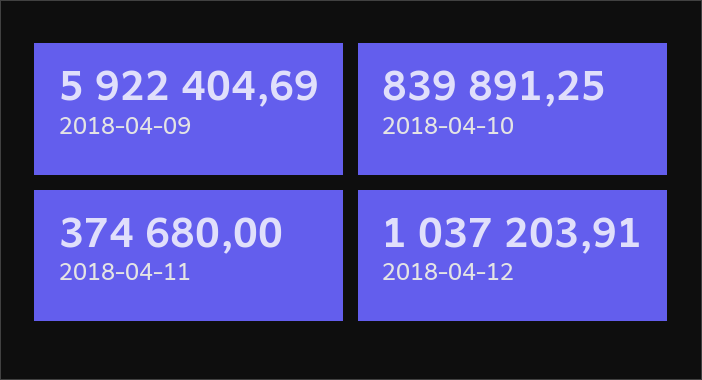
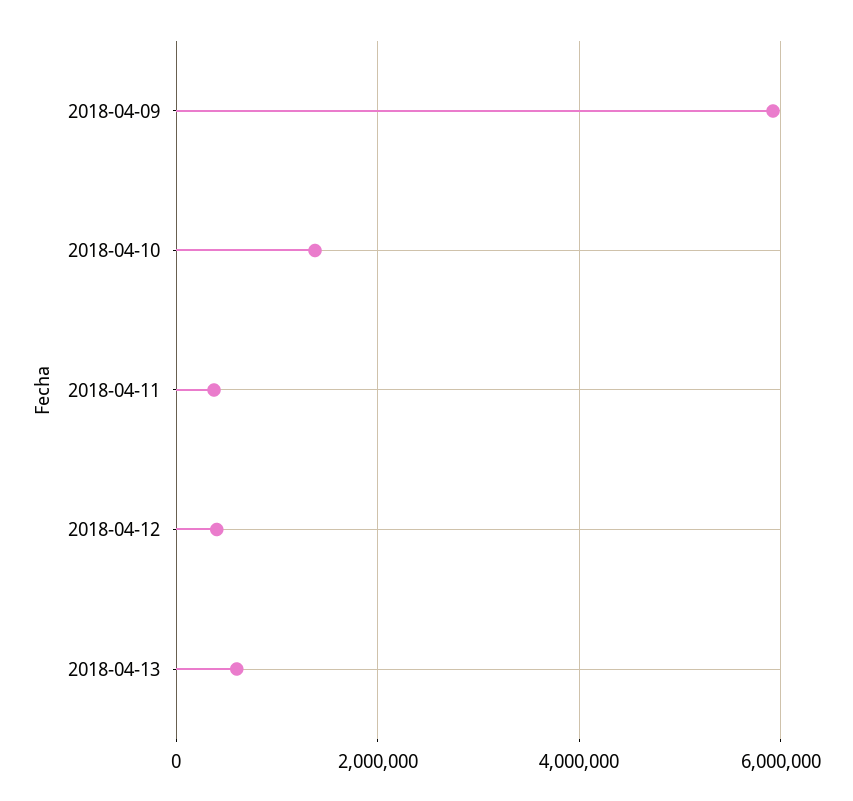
2018-04-10: 839891.25 -> 1400000
2018-04-12: 1037203.91 -> 400000
2018-04-13: none -> 600000

